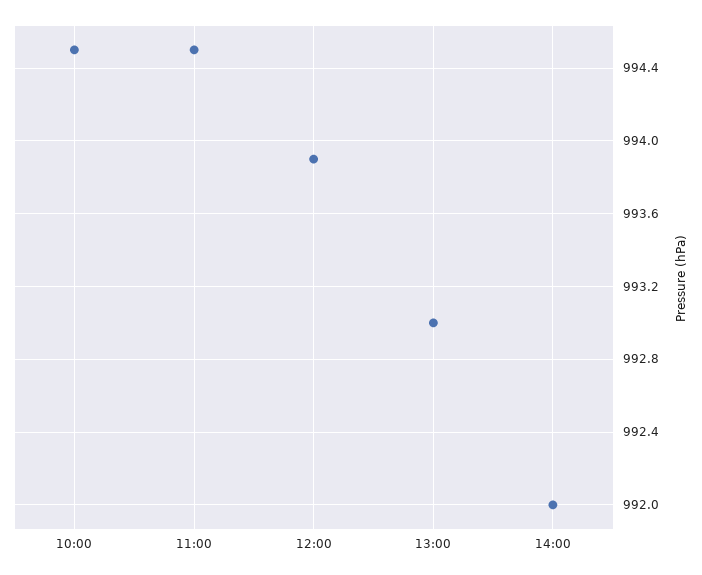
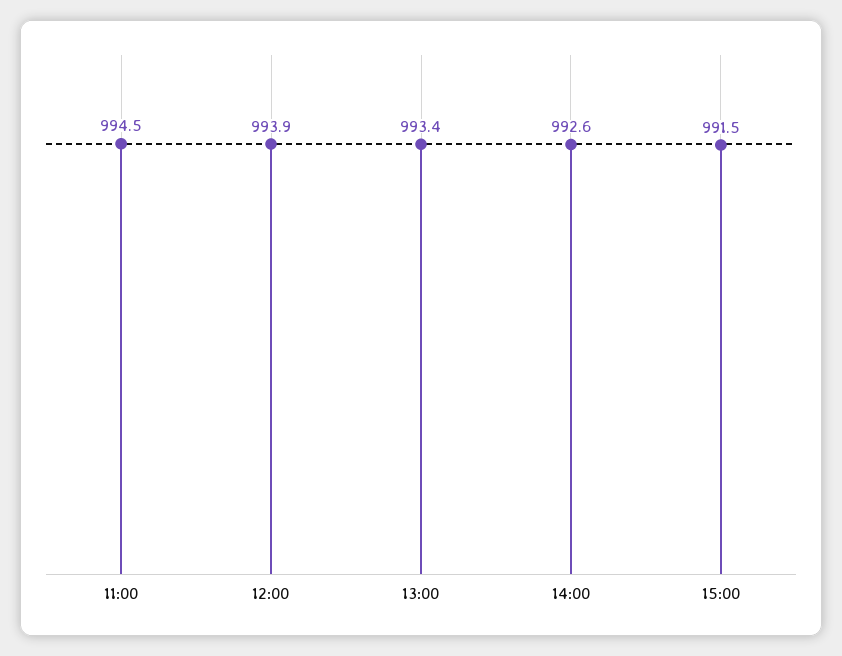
10:00: 994.5 -> none
13:00: 993 -> 993.4
14:00: 992 -> 992.6
15:00: none -> 991.5

